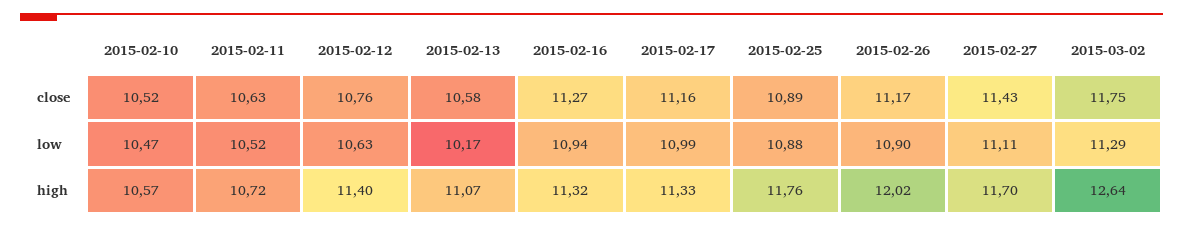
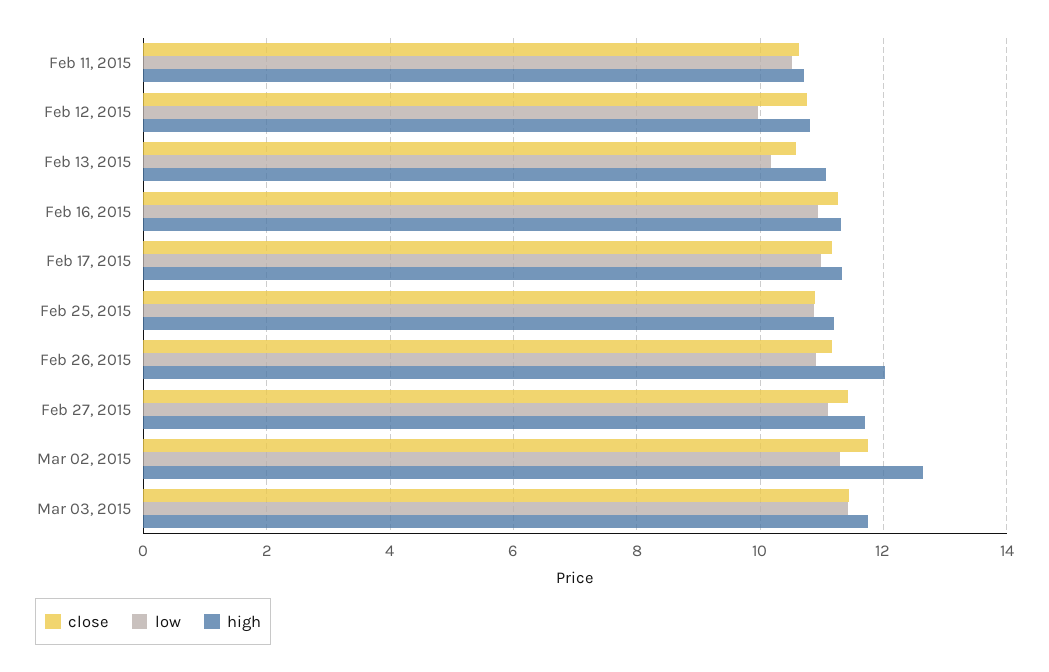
close, 2015-02-10: 10.52 -> none
low, 2015-02-10: 10.47 -> none
low, 2015-02-12: 10.63 -> 10
high, 2015-02-10: 10.57 -> none
high, 2015-02-12: 11.4 -> 10.8
high, 2015-02-25: 11.76 -> 11.2
close, Mar 03, 2015: none -> 11.4
low, Mar 03, 2015: none -> 11.4
high, Mar 03, 2015: none -> 11.8

